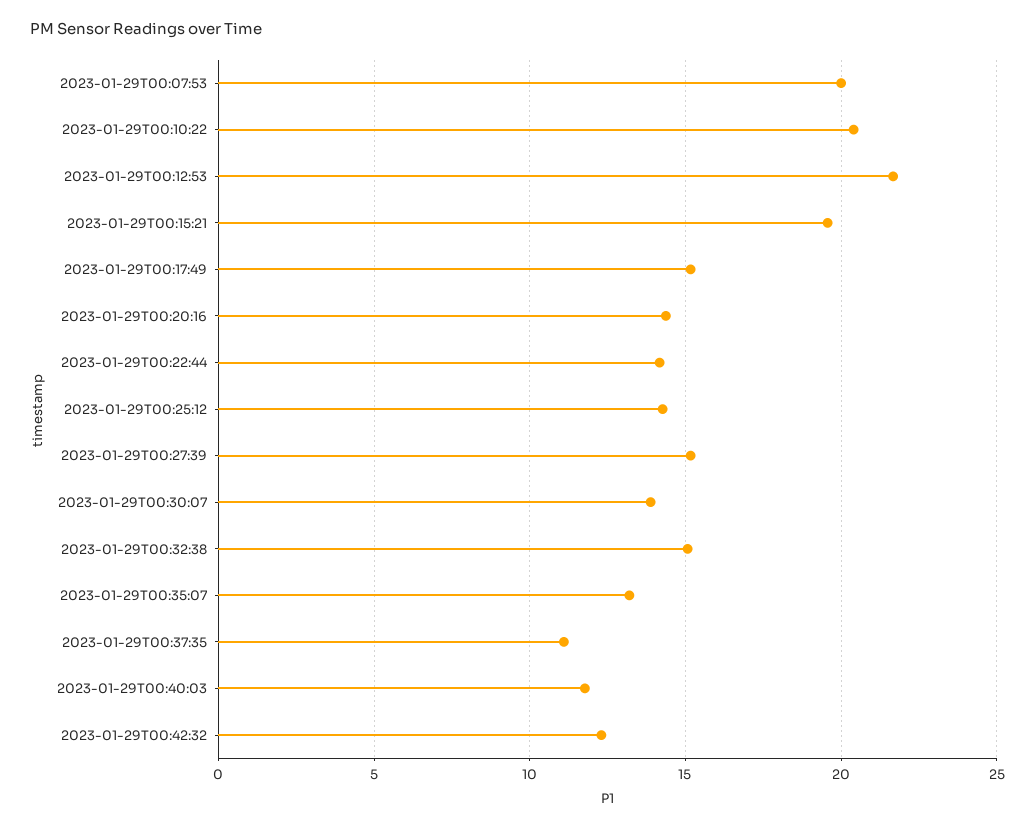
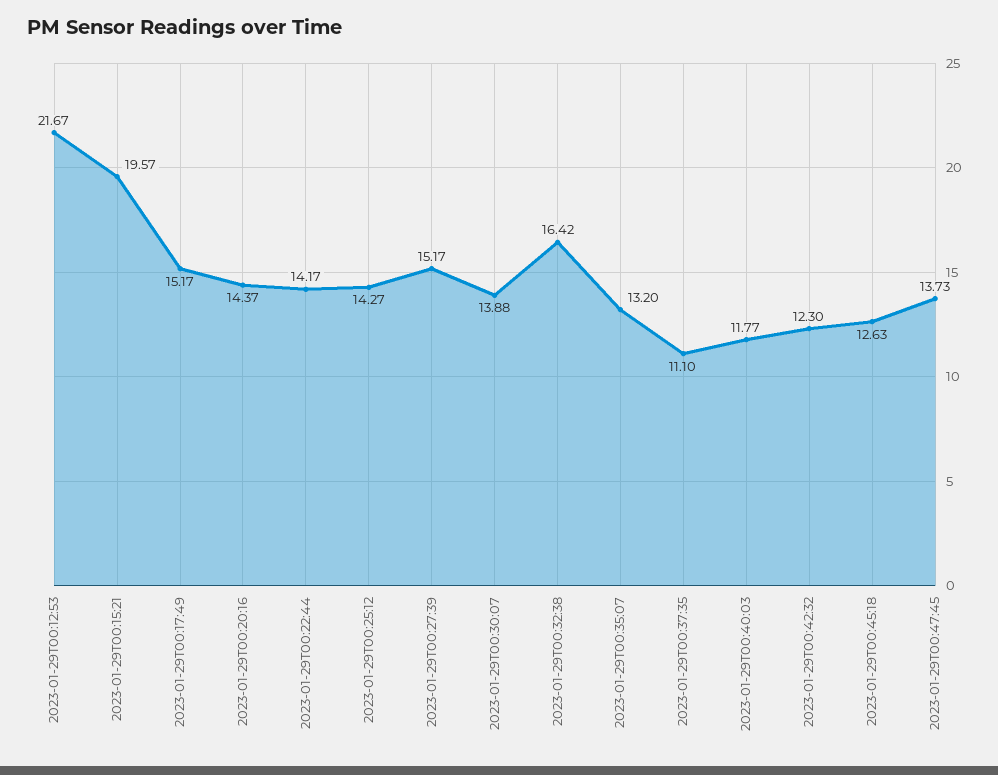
2023-01-29T00:07:53: 20 -> none
2023-01-29T00:10:22: 20.5 -> none
2023-01-29T00:32:38: 15 -> 16.42
2023-01-29T00:45:18: none -> 12.63
2023-01-29T00:47:45: none -> 13.73

